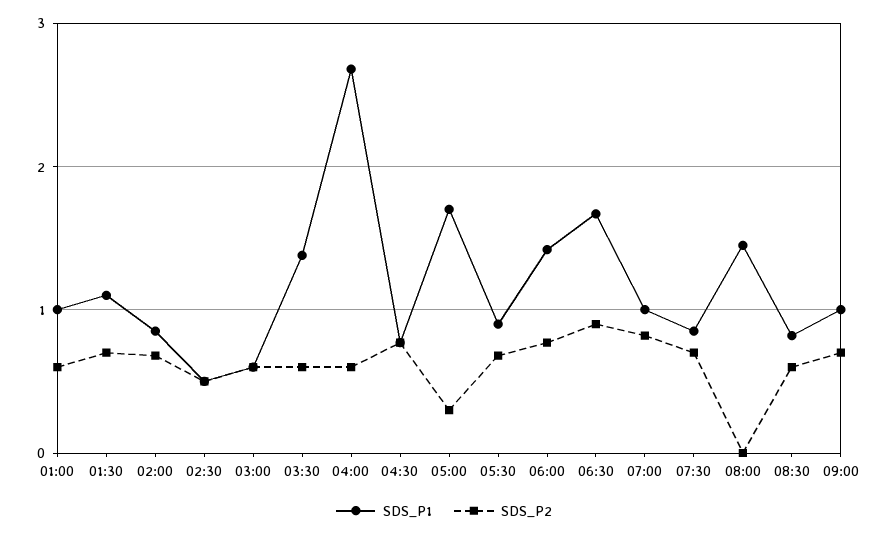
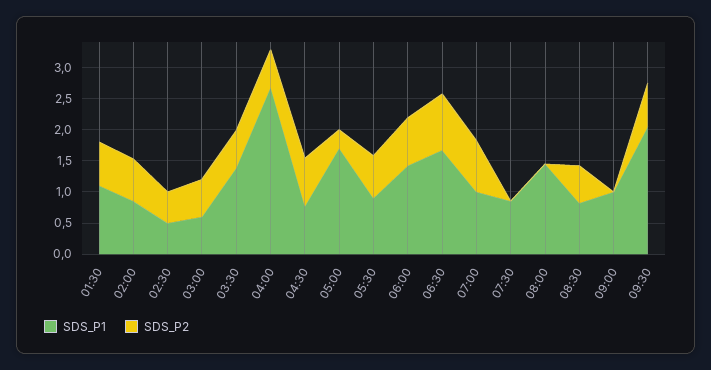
SDS_P1, 01:00: 1 -> none
SDS_P2, 01:00: 0.6 -> none
SDS_P2, 07:30: 0.7 -> 0
SDS_P2, 09:00: 0.7 -> 0
SDS_P1, 09:30: none -> 2
SDS_P2, 09:30: none -> 0.75

